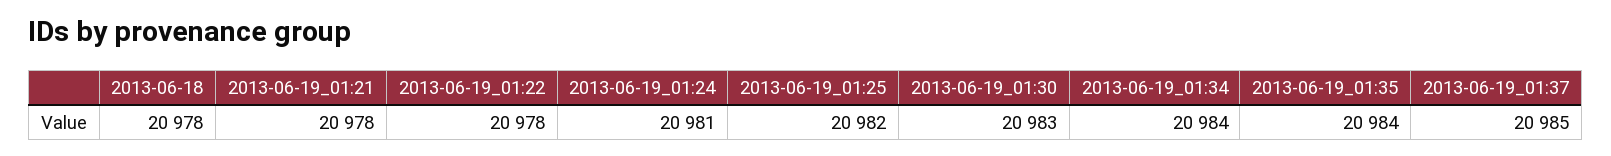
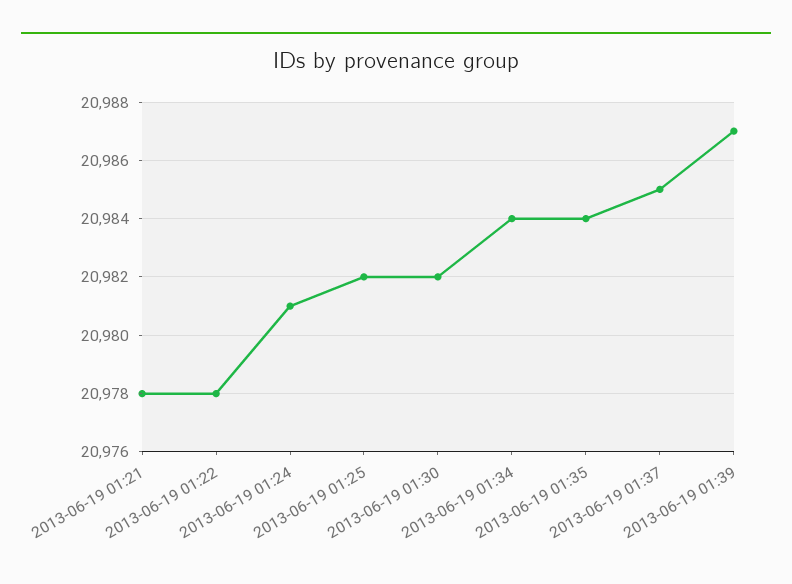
2013-06-18: 20978 -> none
2013-06-19_01:30: 20983 -> 20982
2013-06-19 01:39: none -> 20987

